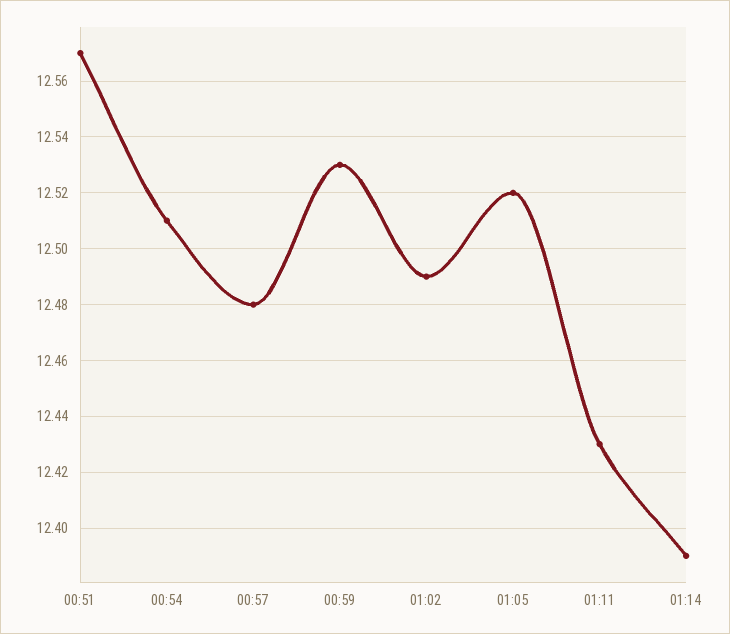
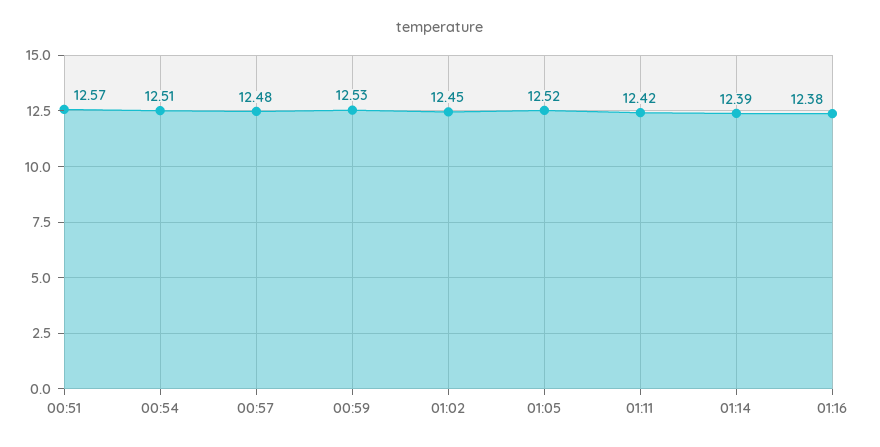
01:02: 12.49 -> 12.45
01:11: 12.43 -> 12.42
01:16: none -> 12.38

